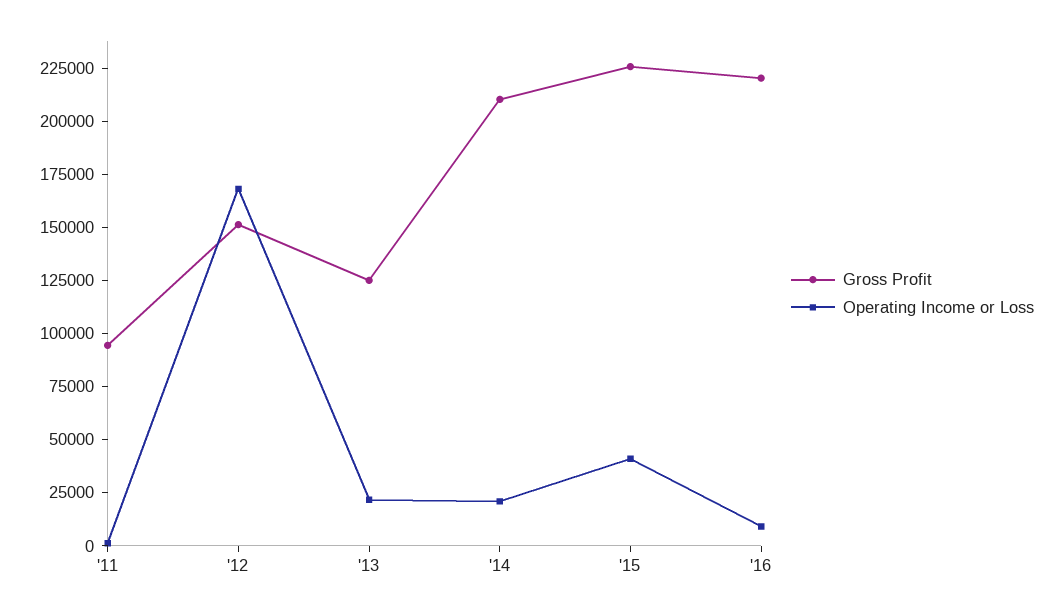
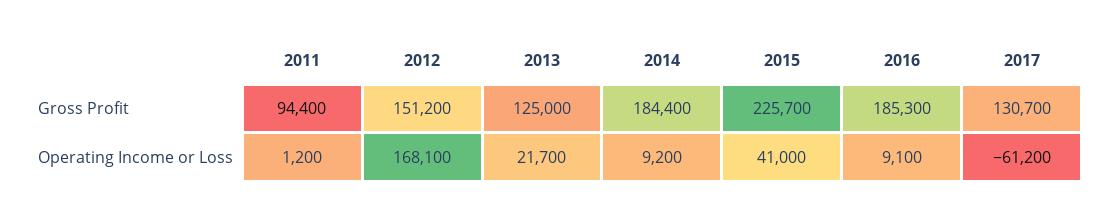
Gross Profit, '14: 210000 -> 184400
Operating Income or Loss, '14: 20000 -> 9200
Gross Profit, '16: 220000 -> 185300
Gross Profit, 2017: none -> 130700
Operating Income or Loss, 2017: none -> -61200

